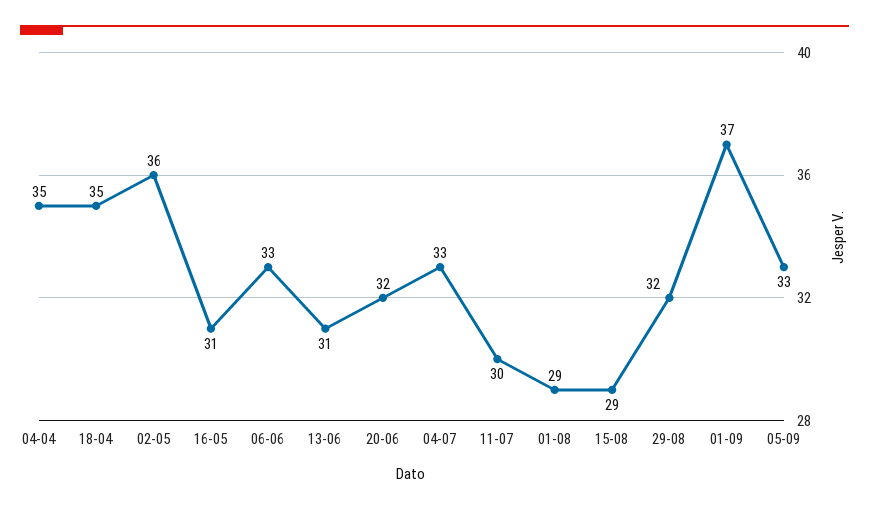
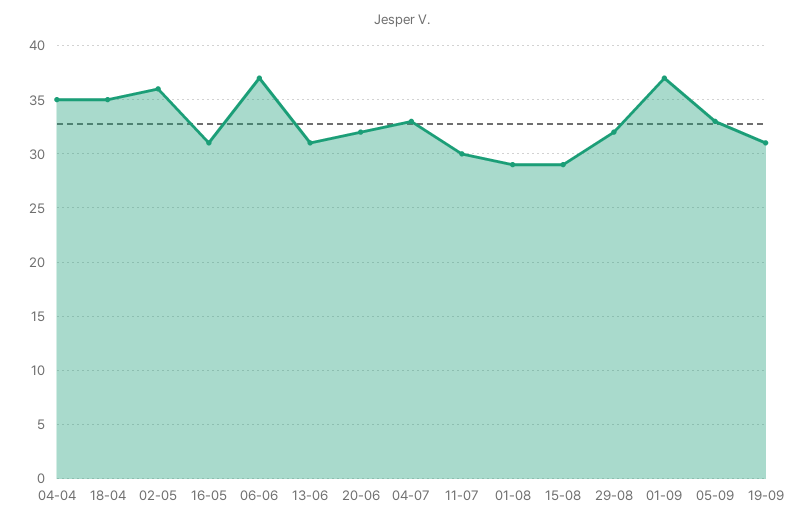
06-06: 33 -> 37
19-09: none -> 31

